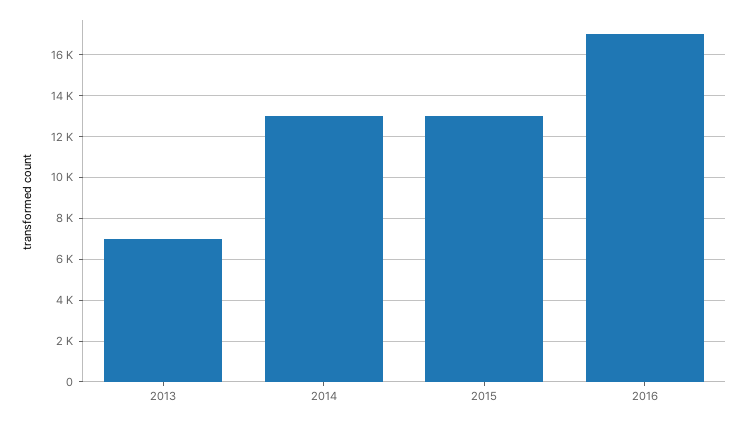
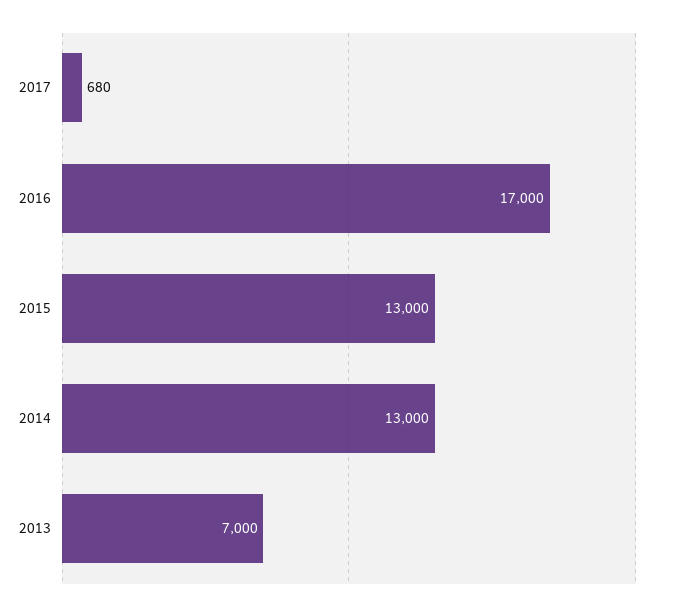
2017: none -> 680

